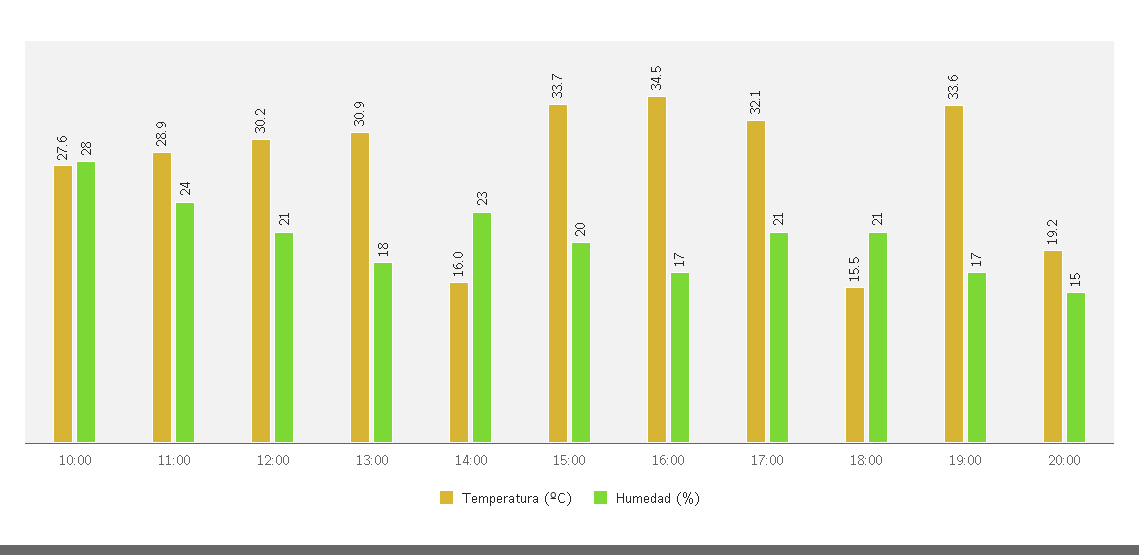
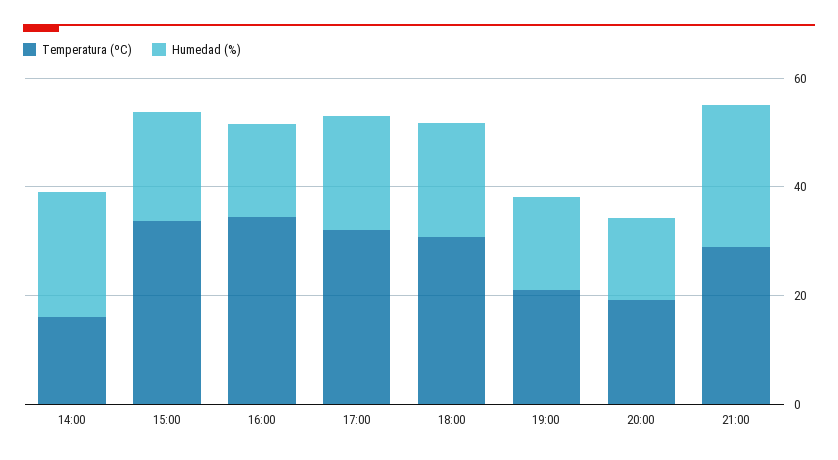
Temperatura (ºC), 10:00: 27.6 -> none
Humedad (%), 10:00: 28 -> none
Temperatura (ºC), 11:00: 28.9 -> none
Humedad (%), 11:00: 24 -> none
Temperatura (ºC), 12:00: 30.2 -> none
Humedad (%), 12:00: 21 -> none
Temperatura (ºC), 13:00: 30.9 -> none
Humedad (%), 13:00: 18 -> none
Temperatura (ºC), 18:00: 15.5 -> 30
Temperatura (ºC), 19:00: 33.6 -> 20
Temperatura (ºC), 21:00: none -> 30
Humedad (%), 21:00: none -> 25

